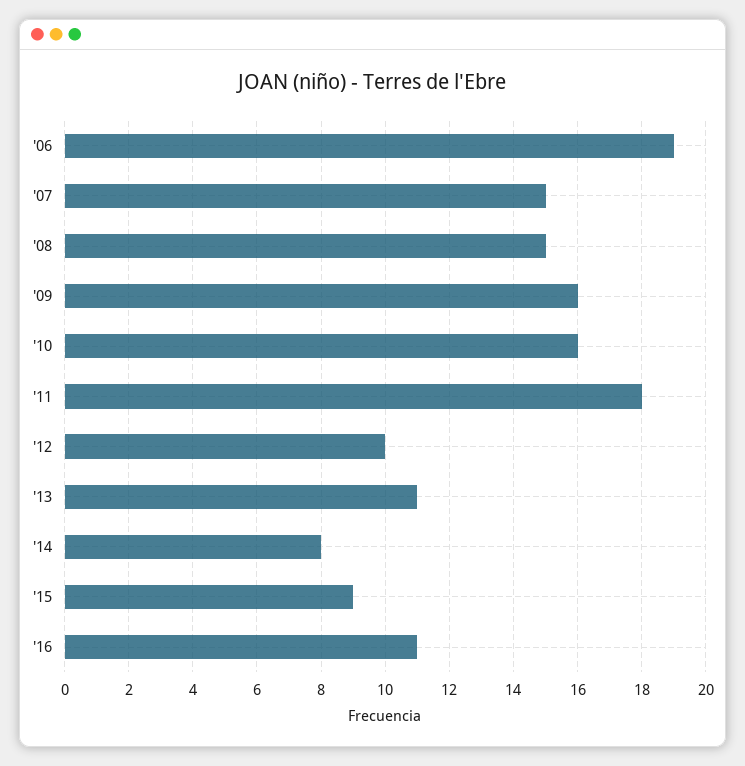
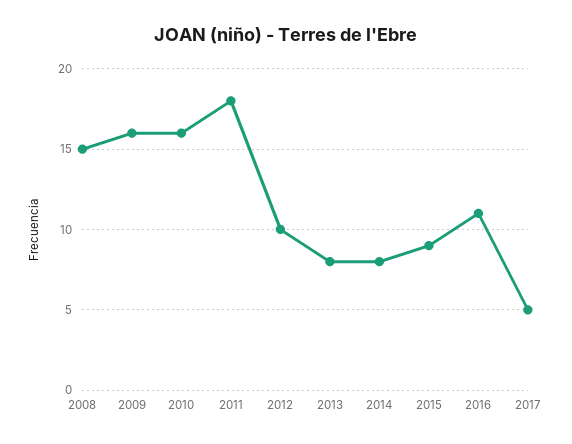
'06: 19 -> none
'07: 15 -> none
'13: 11 -> 8
2017: none -> 5

